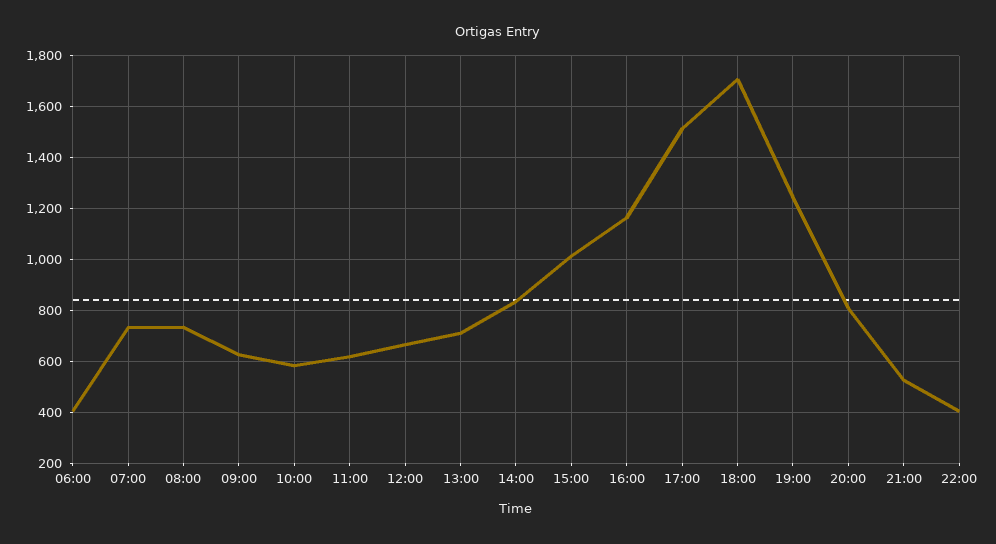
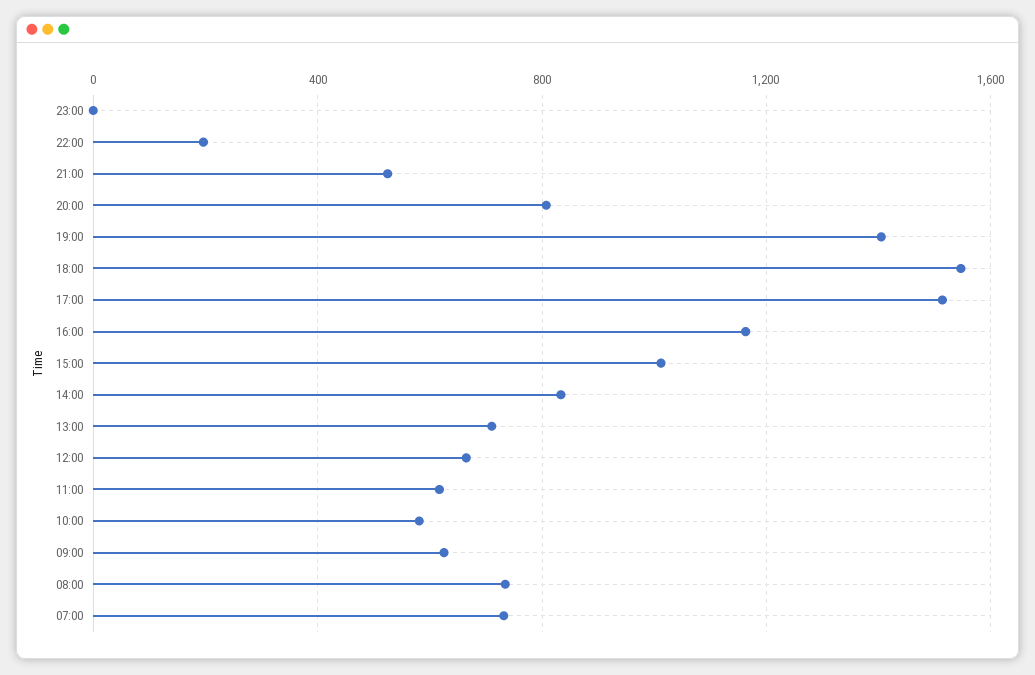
06:00: 400 -> none
18:00: 1700 -> 1550
19:00: 1250 -> 1400
22:00: 400 -> 200
23:00: none -> 0

